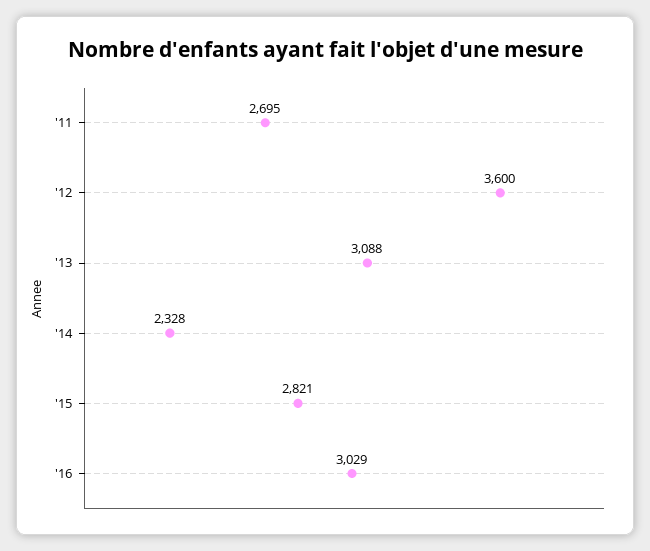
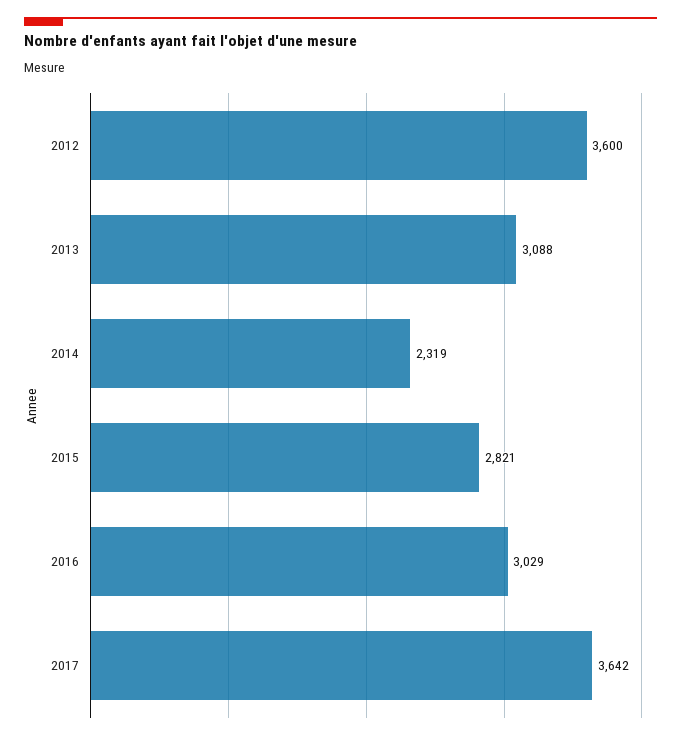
'11: 2695 -> none
'14: 2328 -> 2319
2017: none -> 3642

